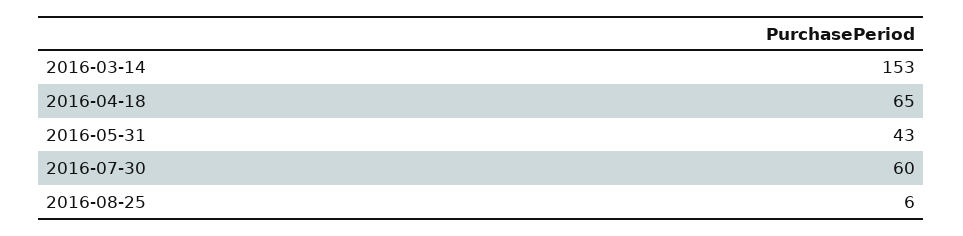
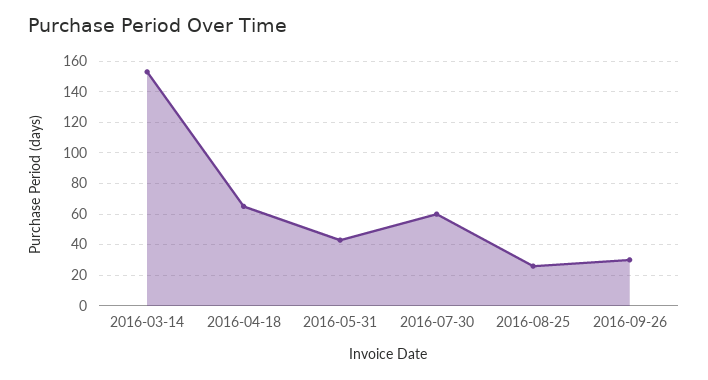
2016-08-25: 6 -> 25
2016-09-26: none -> 30

